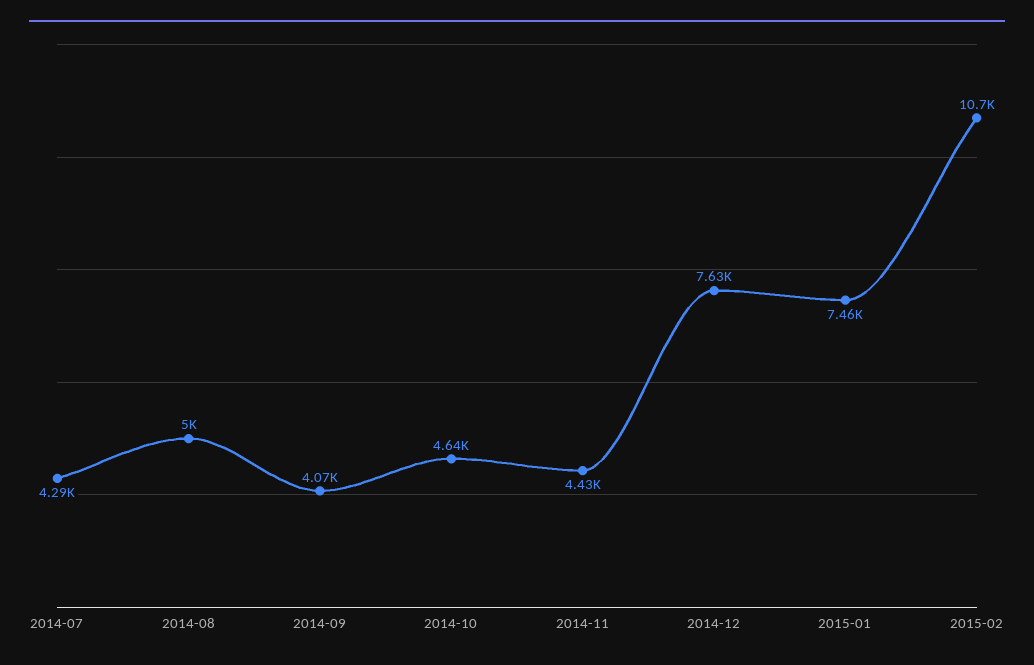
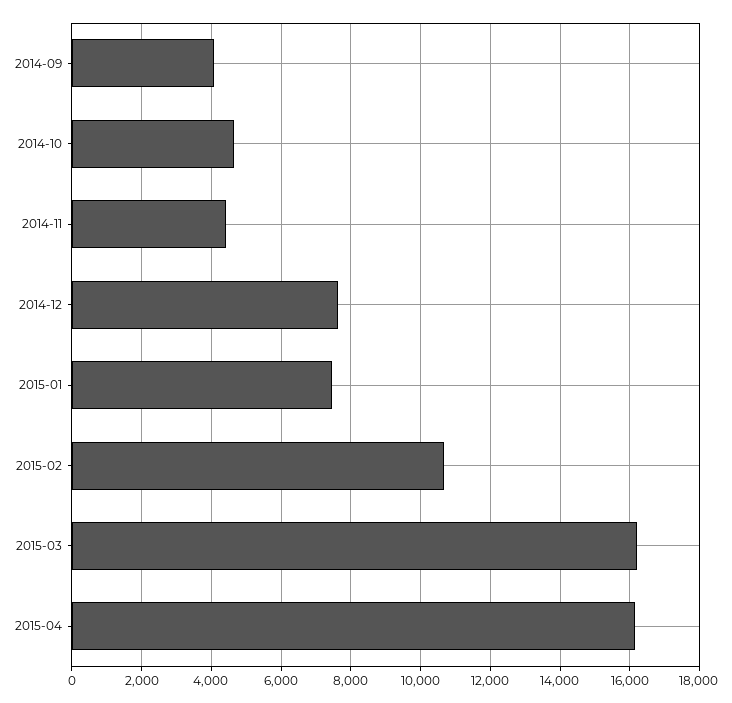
2014-07: 4290 -> none
2014-08: 5000 -> none
2015-03: none -> 16200
2015-04: none -> 16200

